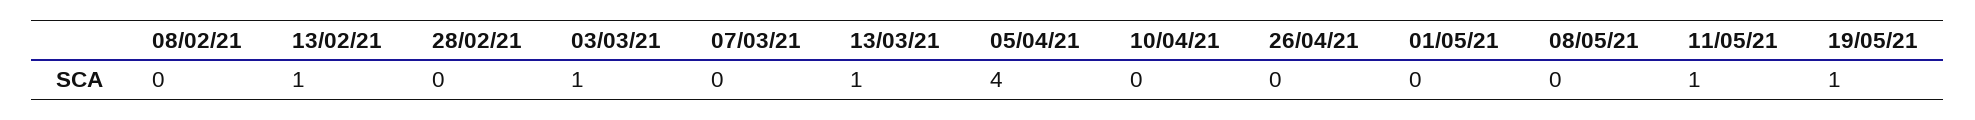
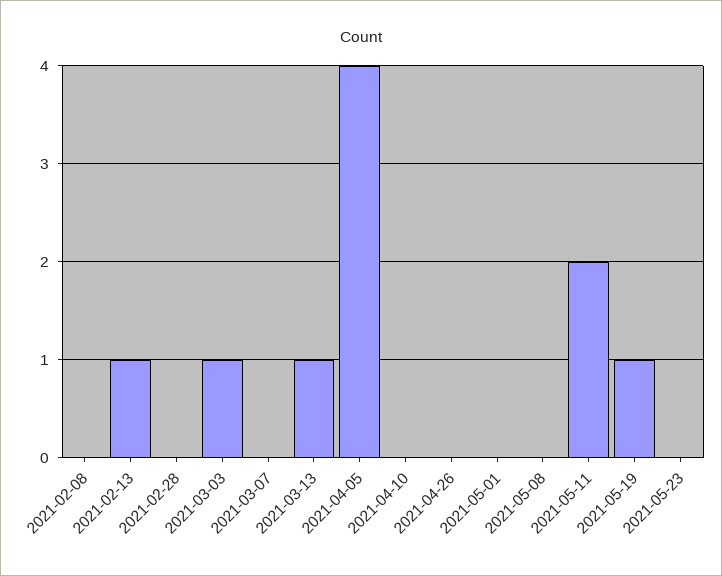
11/05/21: 1 -> 2
2021-05-23: none -> 0

